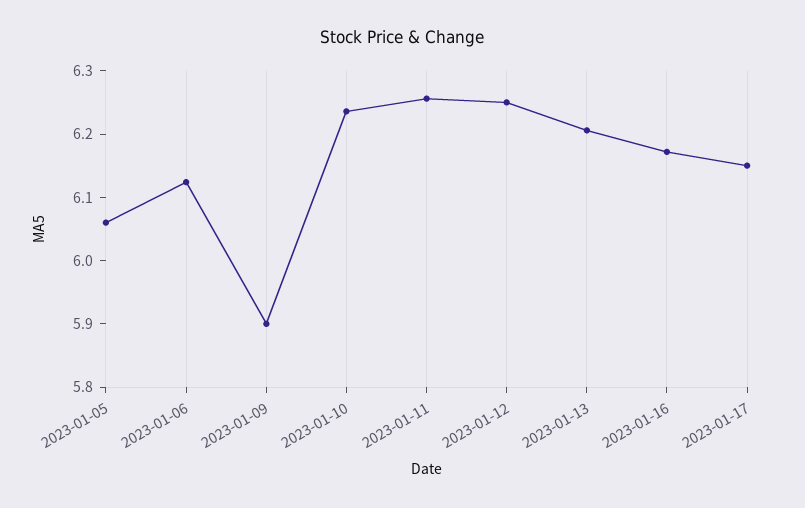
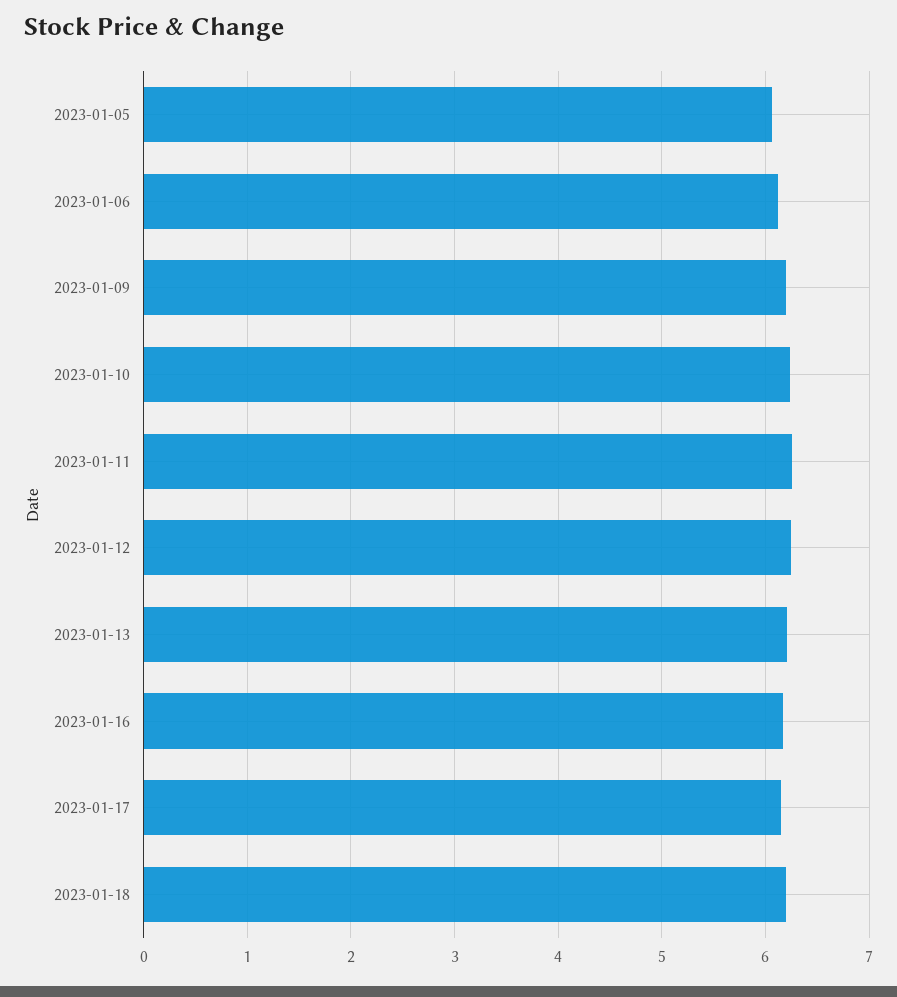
2023-01-09: 5.9 -> 6.2
2023-01-18: none -> 6.2

